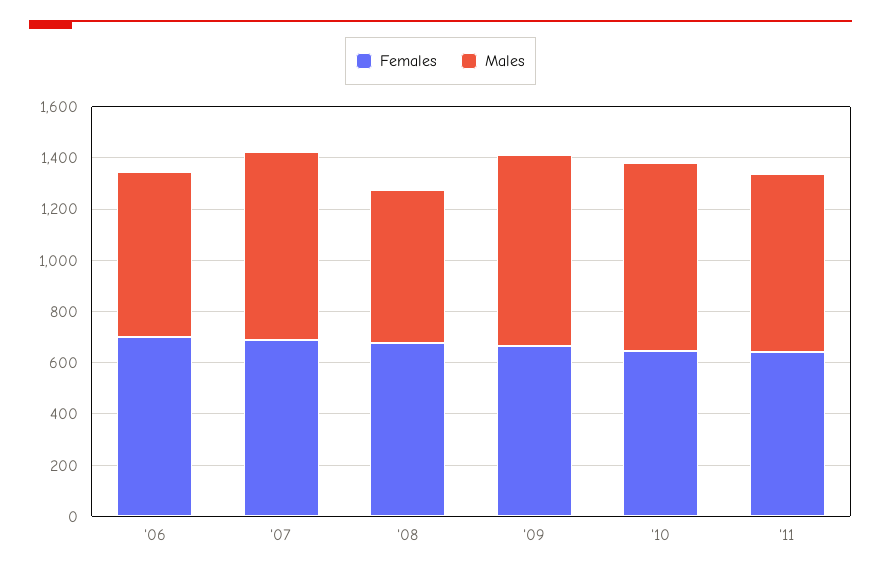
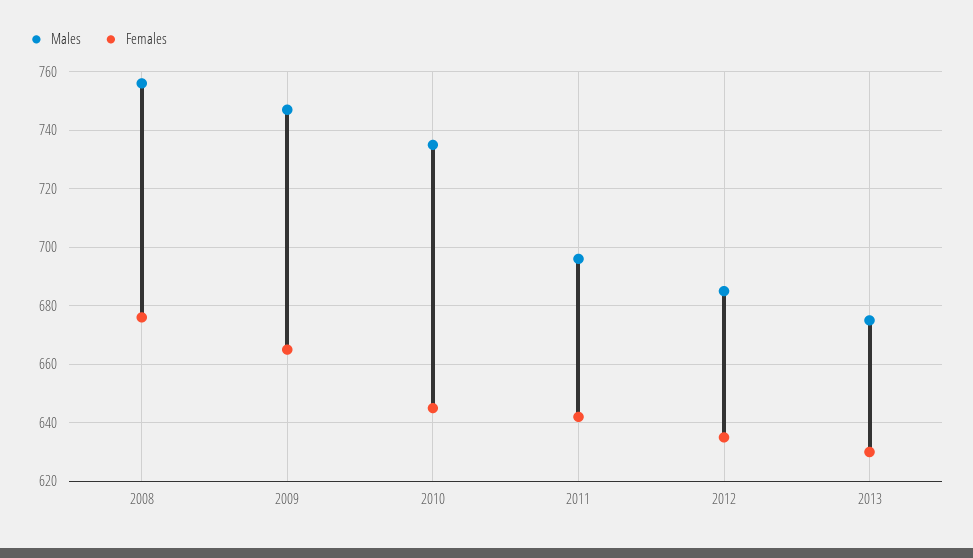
Females, '06: 700 -> none
Males, '06: 650 -> none
Females, '07: 700 -> none
Males, '07: 750 -> none
Males, '08: 600 -> 755
Males, 2012: none -> 685
Females, 2012: none -> 635
Males, 2013: none -> 675
Females, 2013: none -> 630

